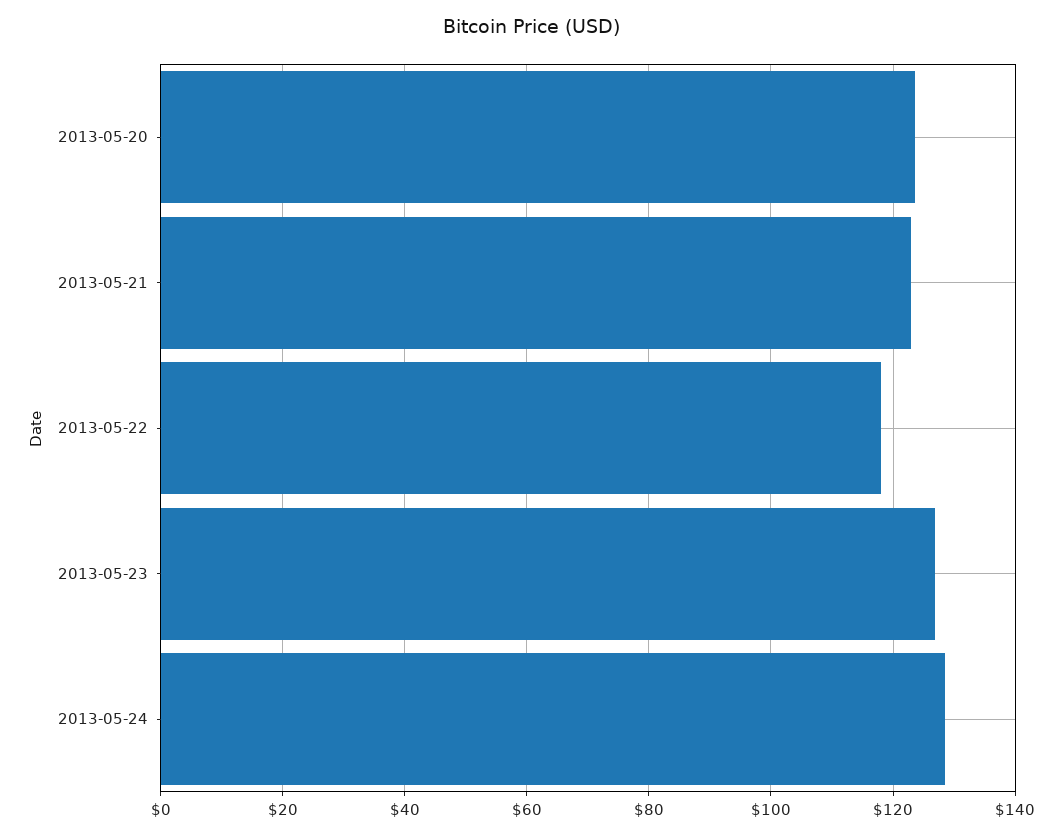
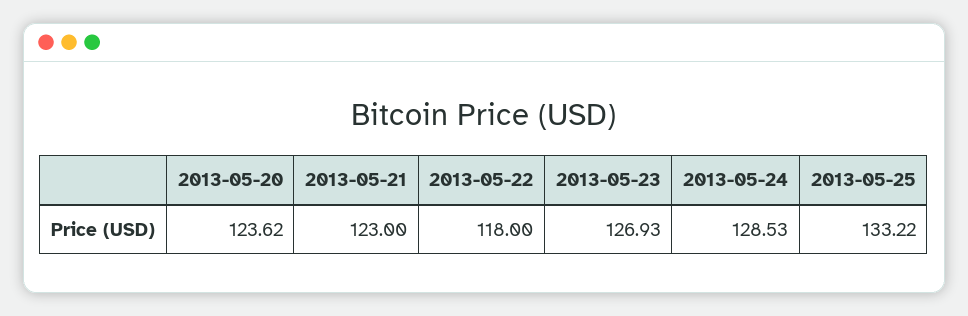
2013-05-25: none -> 133.22

